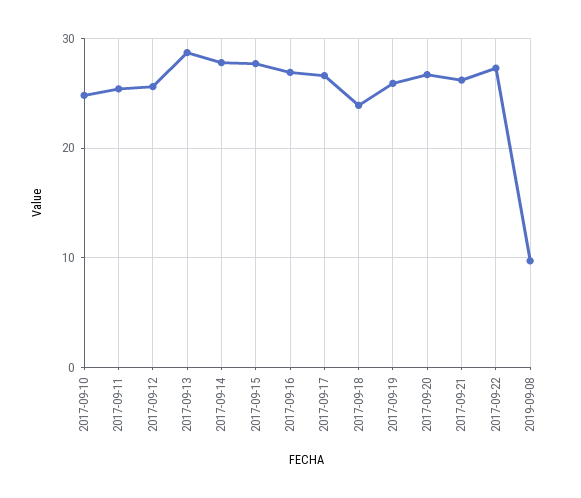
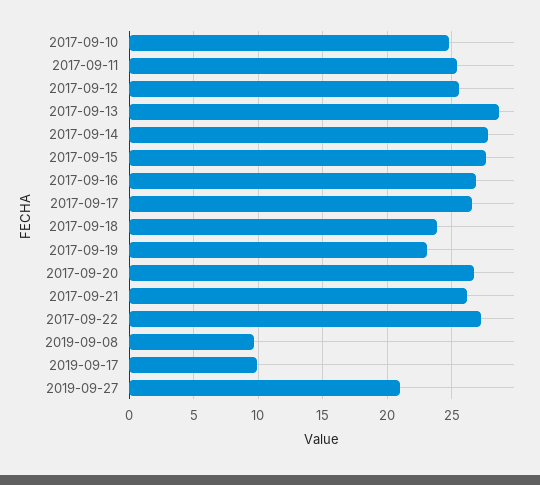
2017-09-19: 26 -> 23
2019-09-17: none -> 10
2019-09-27: none -> 21

